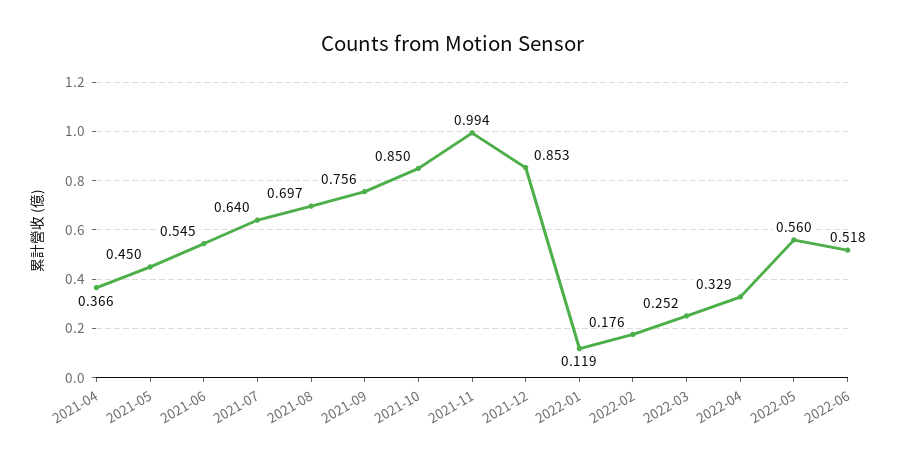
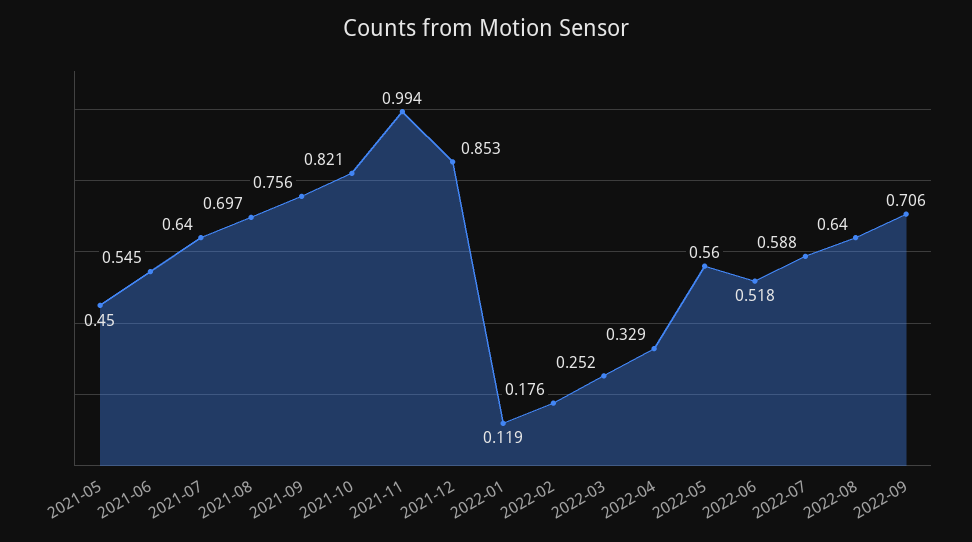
2021-04: 0.366 -> none
2021-10: 0.85 -> 0.821
2022-07: none -> 0.588
2022-08: none -> 0.64
2022-09: none -> 0.706

